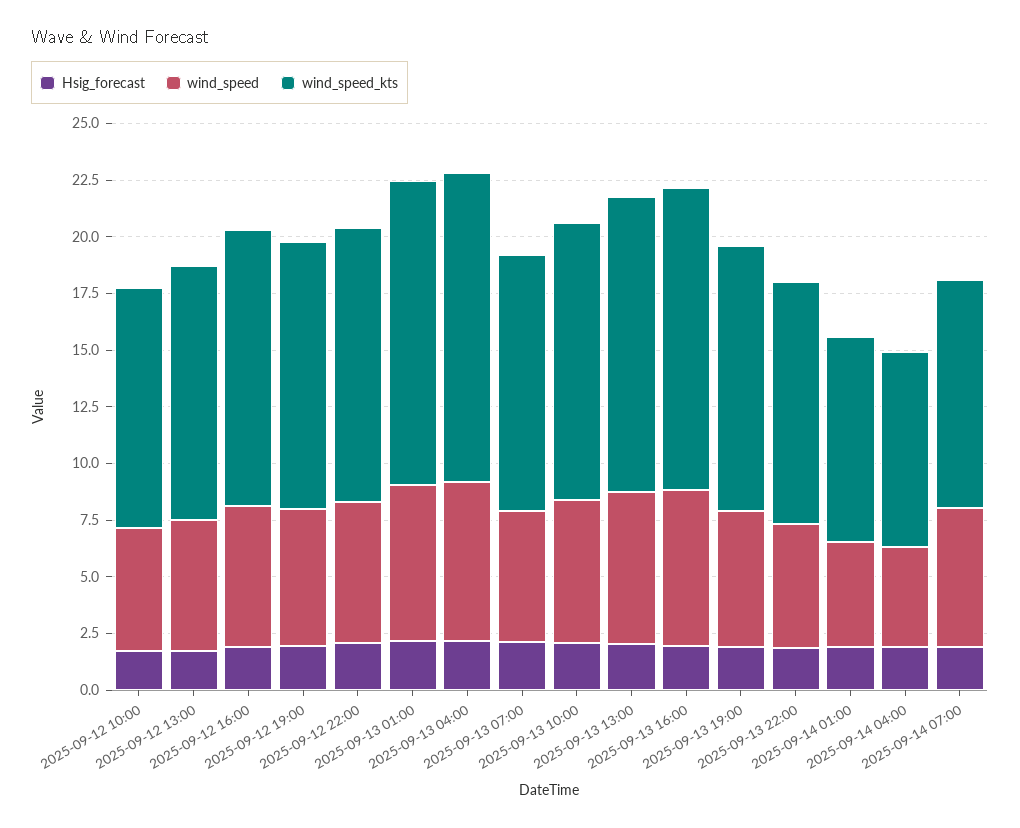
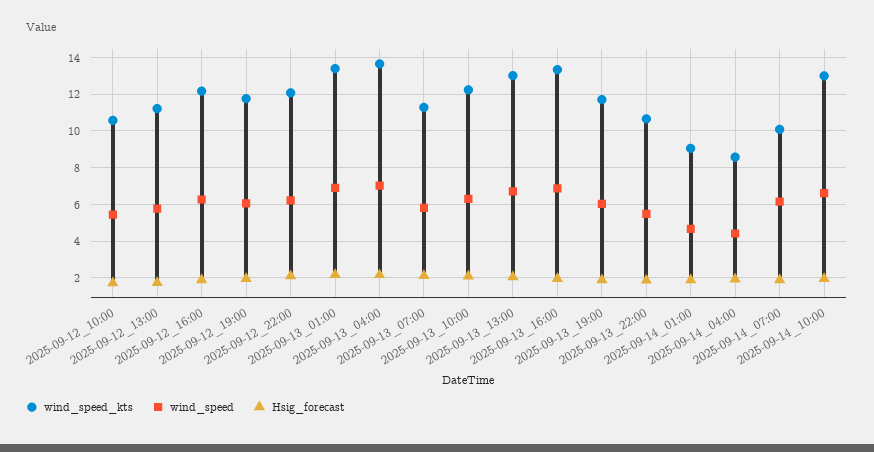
wind_speed_kts, 2025-09-14_10:00: none -> 13
wind_speed, 2025-09-14_10:00: none -> 6.5
Hsig_forecast, 2025-09-14_10:00: none -> 2

